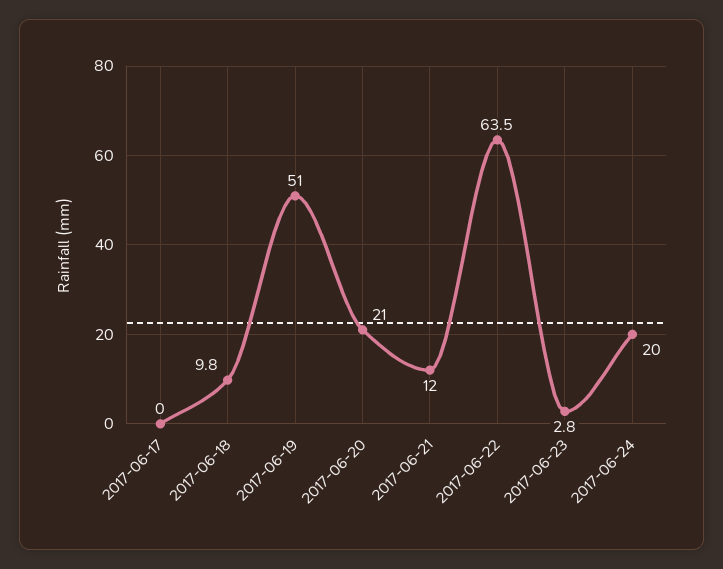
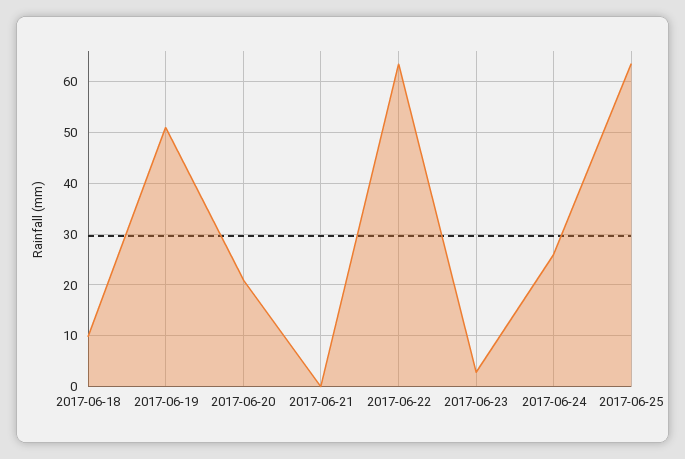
2017-06-17: 0 -> none
2017-06-21: 12 -> 0
2017-06-24: 20 -> 26
2017-06-25: none -> 64

